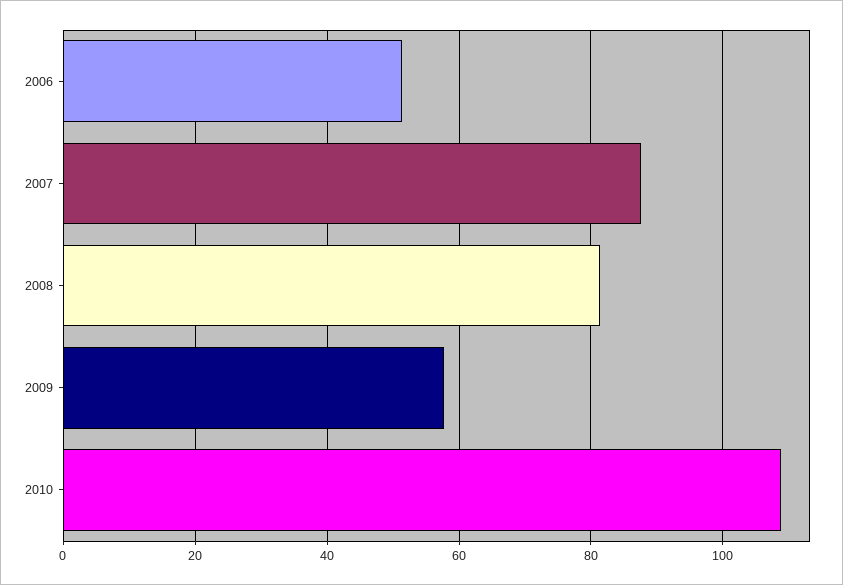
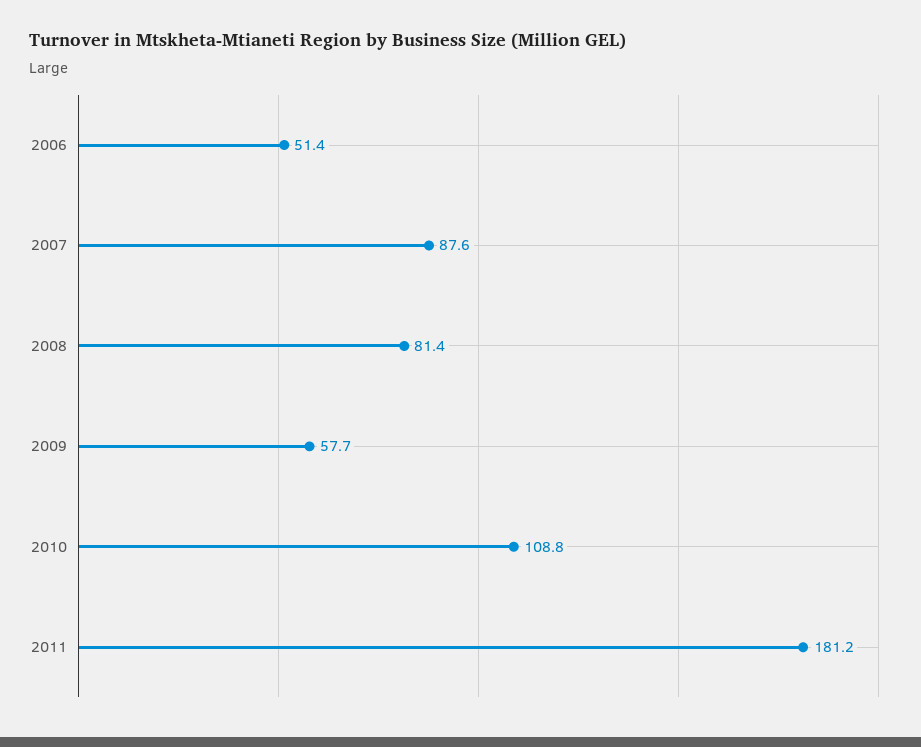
2011: none -> 181.2

